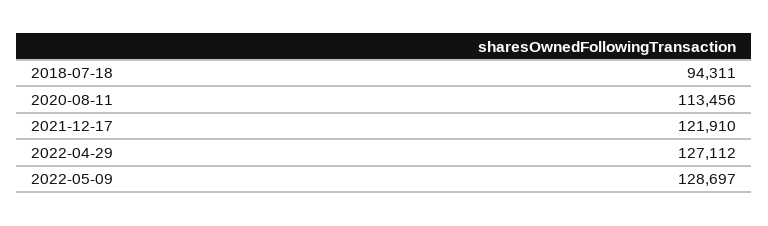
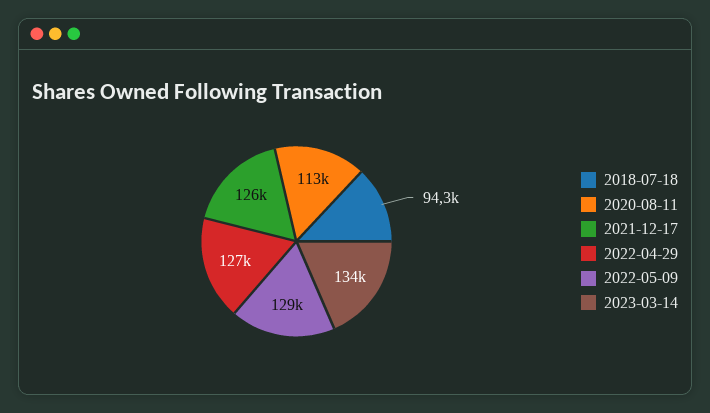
2021-12-17: 121910 -> 126000
2023-03-14: none -> 134000

